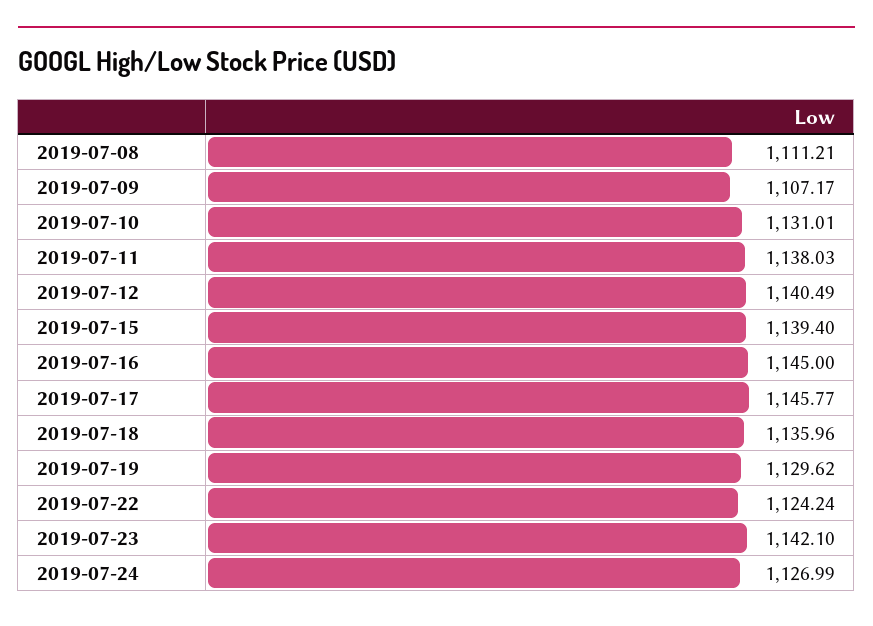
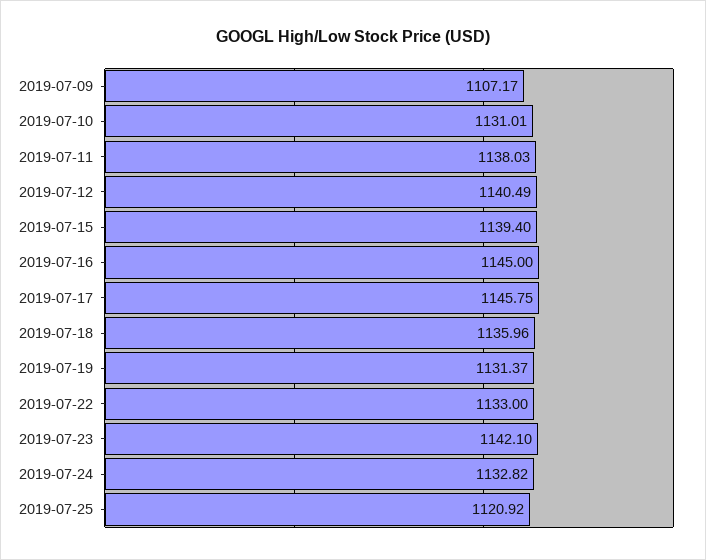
2019-07-08: 1111.21 -> none
2019-07-17: 1145.77 -> 1145.75
2019-07-19: 1129.62 -> 1131.37
2019-07-22: 1124.24 -> 1133
2019-07-24: 1126.99 -> 1132.82
2019-07-25: none -> 1120.92

